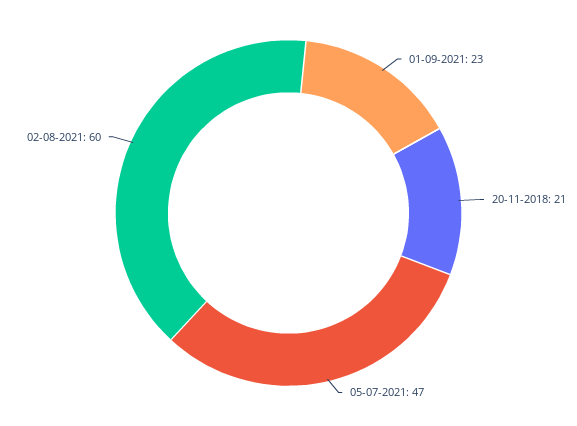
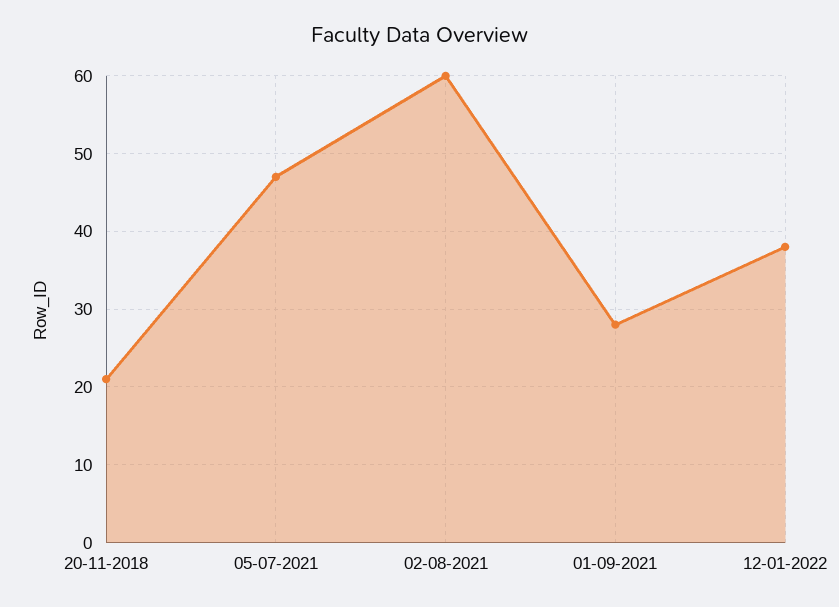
01-09-2021: 23 -> 28
12-01-2022: none -> 38

